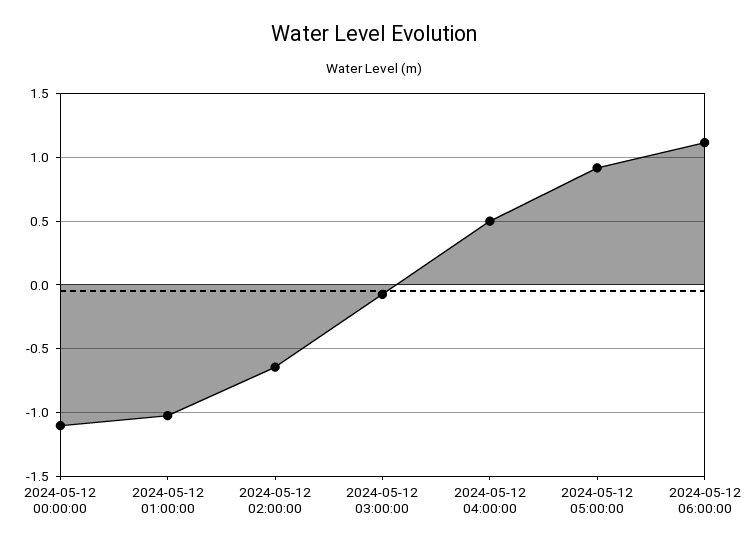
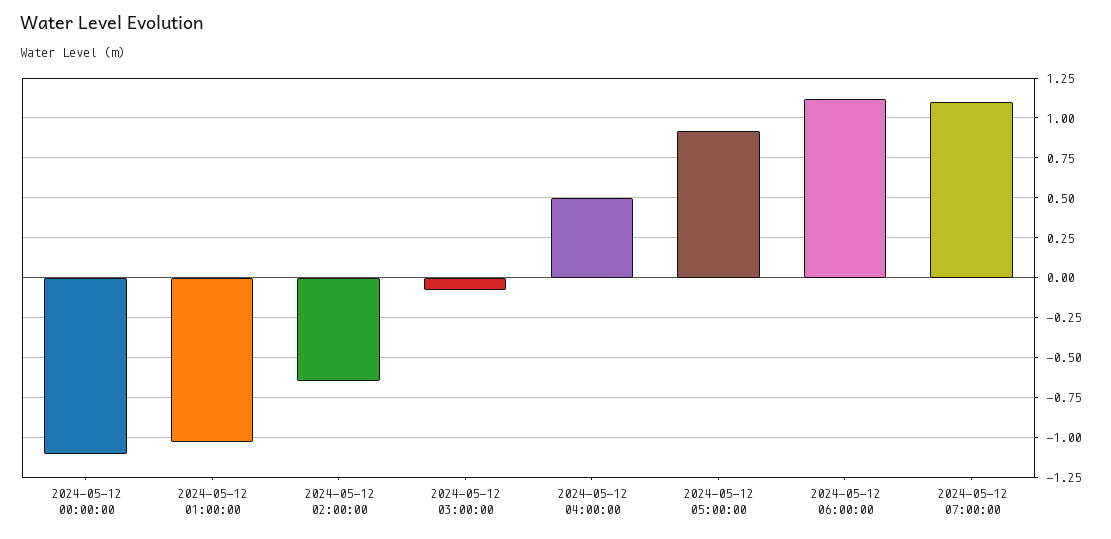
2024-05-12 07:00:00: none -> 1.1

